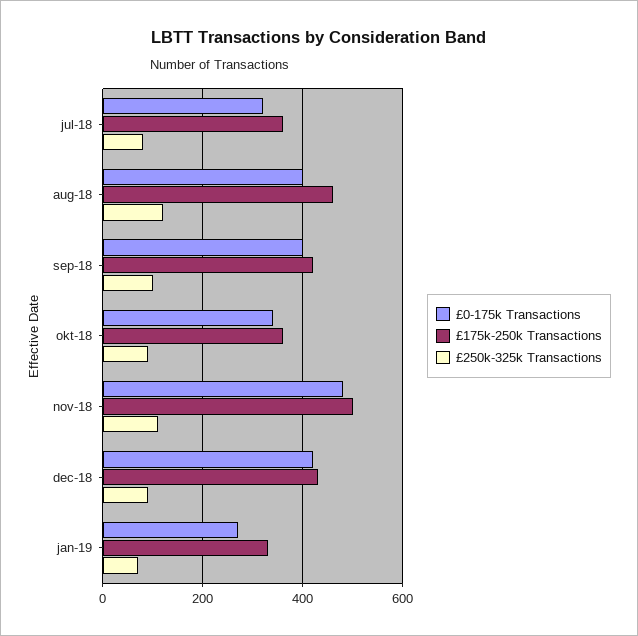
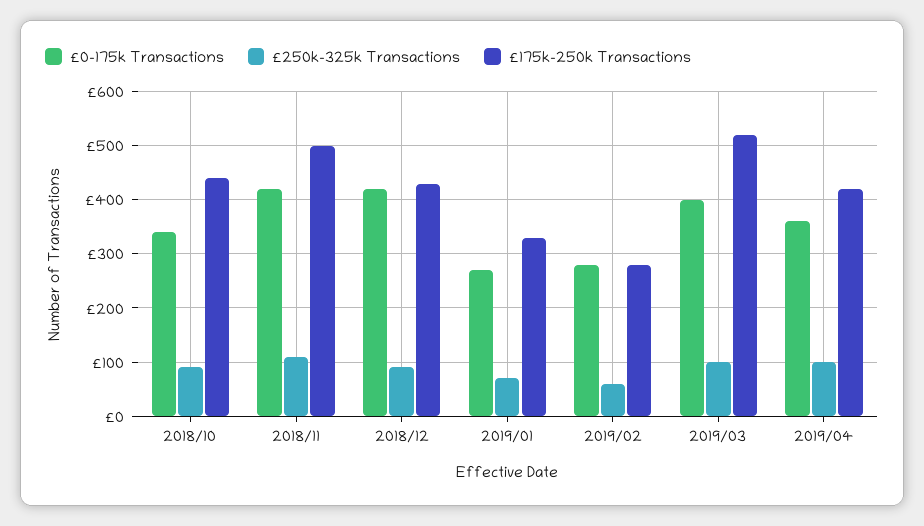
£0-175k Transactions, jul-18: 320 -> none
£175k-250k Transactions, jul-18: 360 -> none
£250k-325k Transactions, jul-18: 80 -> none
£0-175k Transactions, aug-18: 400 -> none
£175k-250k Transactions, aug-18: 460 -> none
£250k-325k Transactions, aug-18: 120 -> none
£0-175k Transactions, sep-18: 400 -> none
£175k-250k Transactions, sep-18: 420 -> none
£250k-325k Transactions, sep-18: 100 -> none
£175k-250k Transactions, okt-18: 360 -> 440
£0-175k Transactions, nov-18: 480 -> 420
£0-175k Transactions, 2019/02: none -> 280
£250k-325k Transactions, 2019/02: none -> 60
£175k-250k Transactions, 2019/02: none -> 280
£0-175k Transactions, 2019/03: none -> 400
£250k-325k Transactions, 2019/03: none -> 100
£175k-250k Transactions, 2019/03: none -> 520
£0-175k Transactions, 2019/04: none -> 360
£250k-325k Transactions, 2019/04: none -> 100
£175k-250k Transactions, 2019/04: none -> 420

